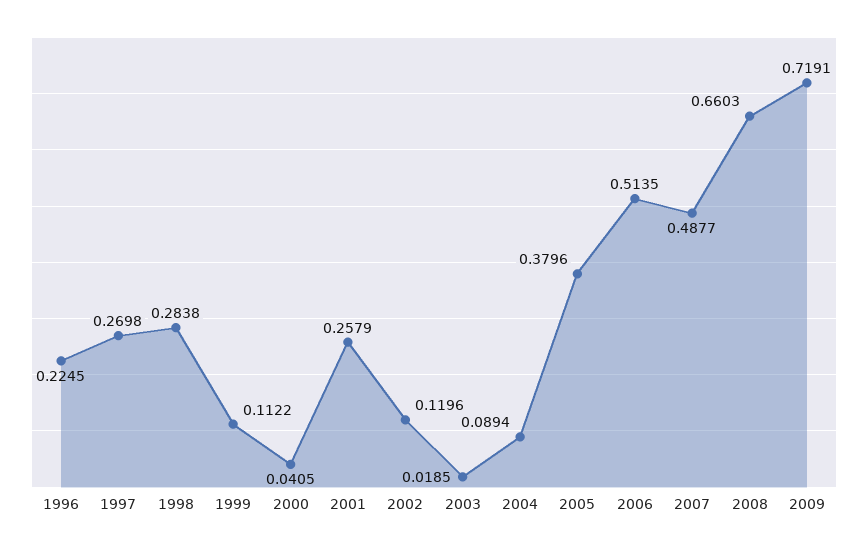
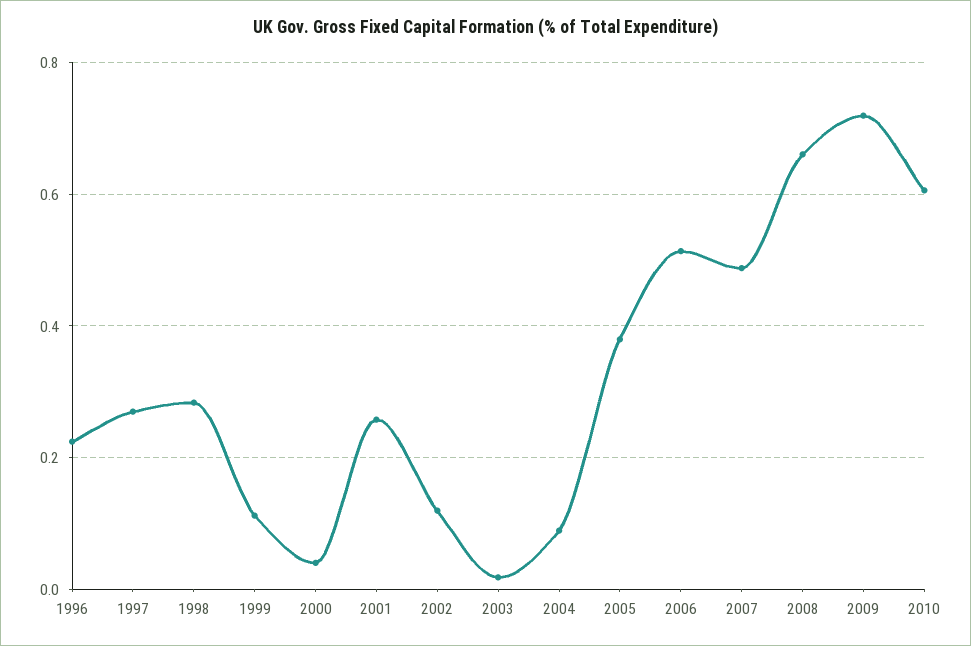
2010: none -> 0.6

